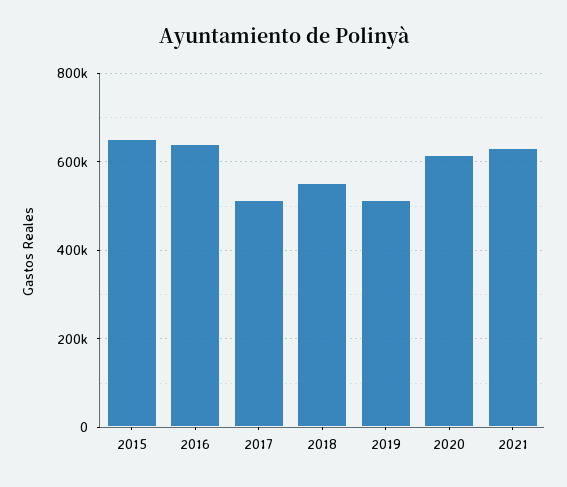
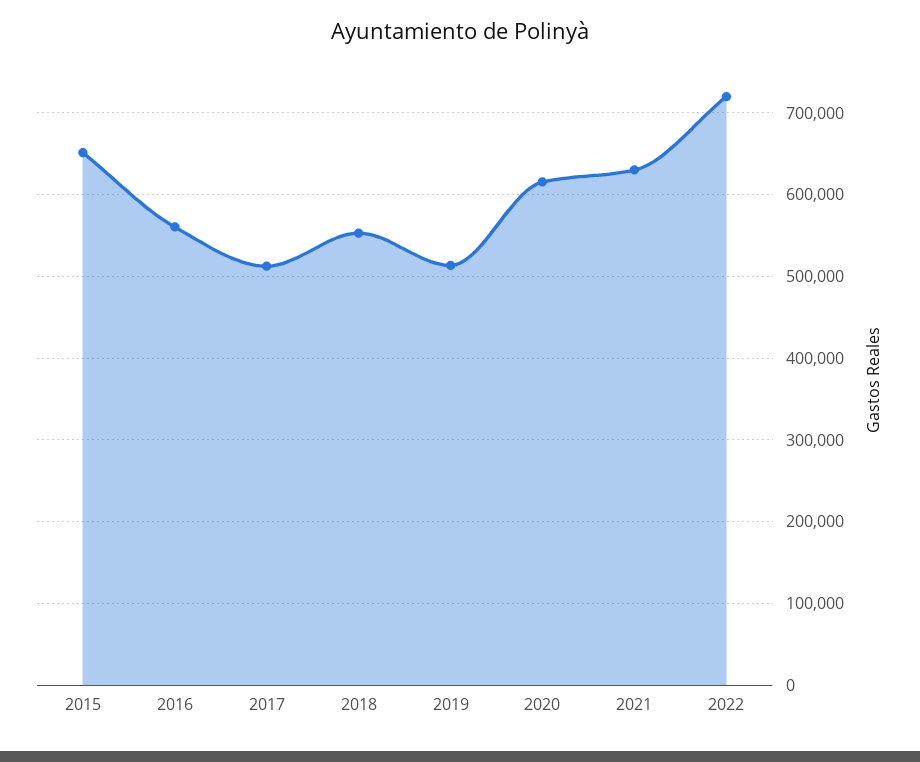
2016: 640000 -> 560000
2022: none -> 720000

